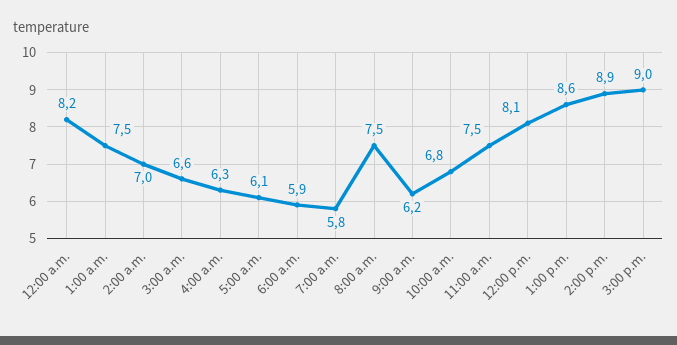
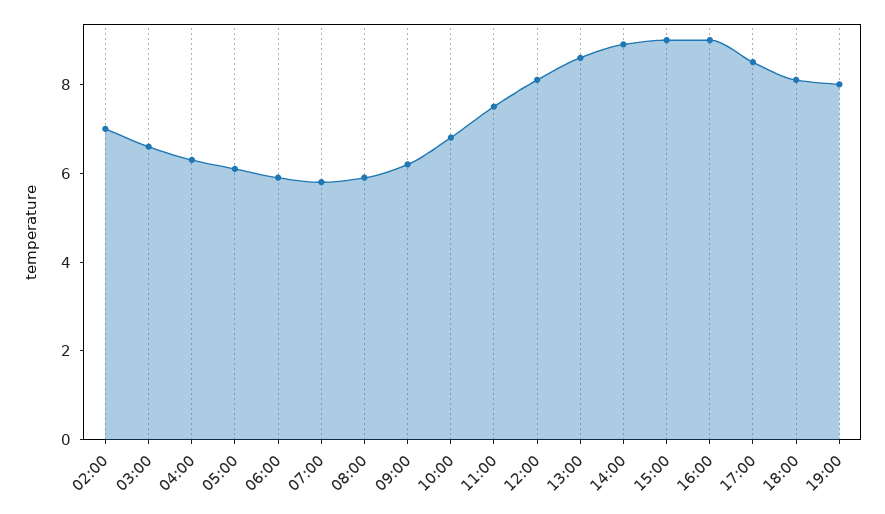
12:00 a.m.: 8.2 -> none
1:00 a.m.: 7.5 -> none
8:00 a.m.: 7.5 -> 6
16:00: none -> 9
17:00: none -> 8.5
18:00: none -> 8
19:00: none -> 8

